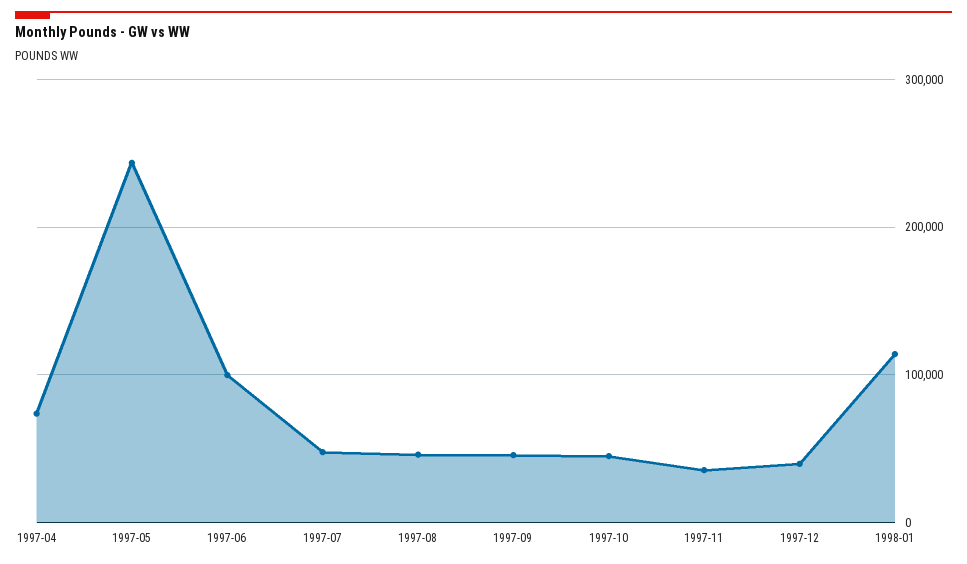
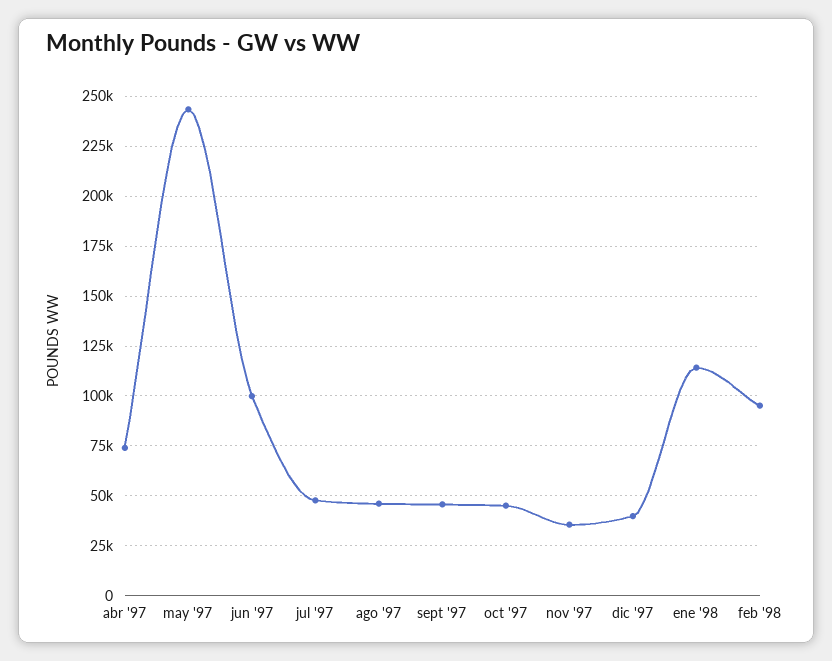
feb '98: none -> 95000

